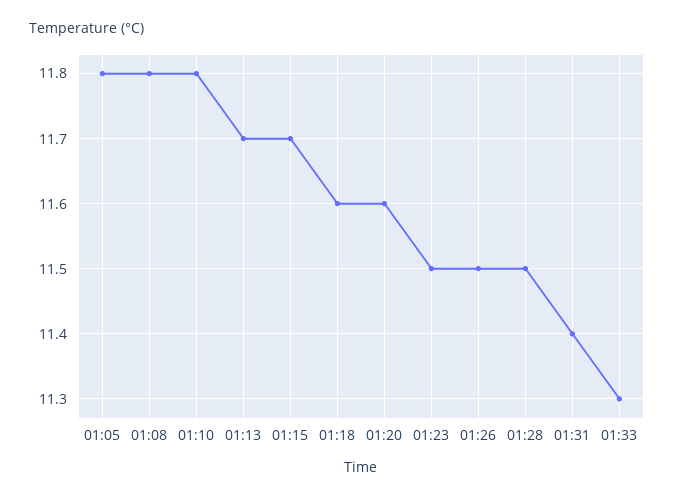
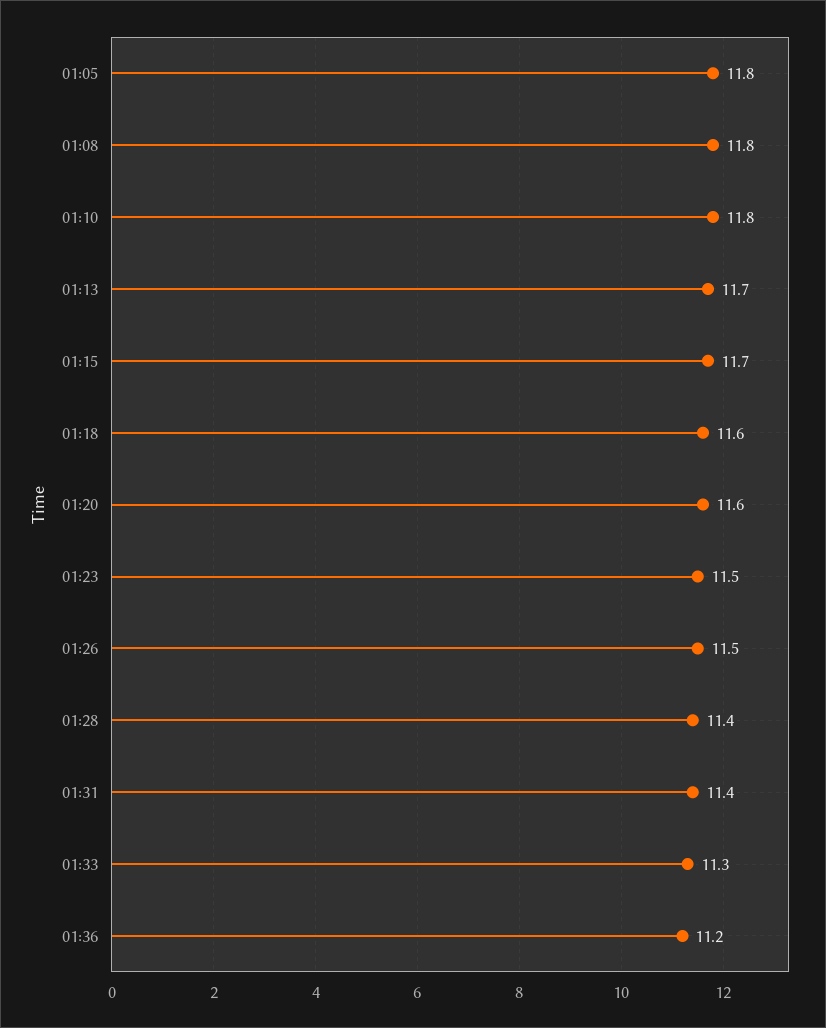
01:28: 11.5 -> 11.4
01:36: none -> 11.2

